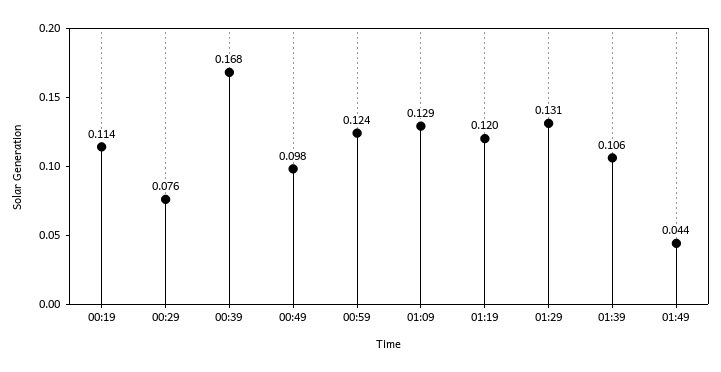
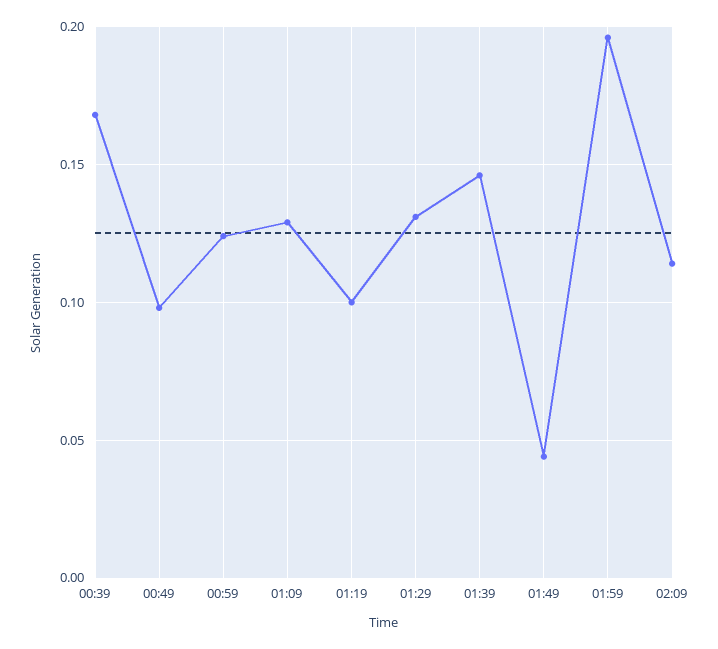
00:19: 0.114 -> none
00:29: 0.076 -> none
01:19: 0.12 -> 0.1
01:39: 0.106 -> 0.145
01:59: none -> 0.195
02:09: none -> 0.115

